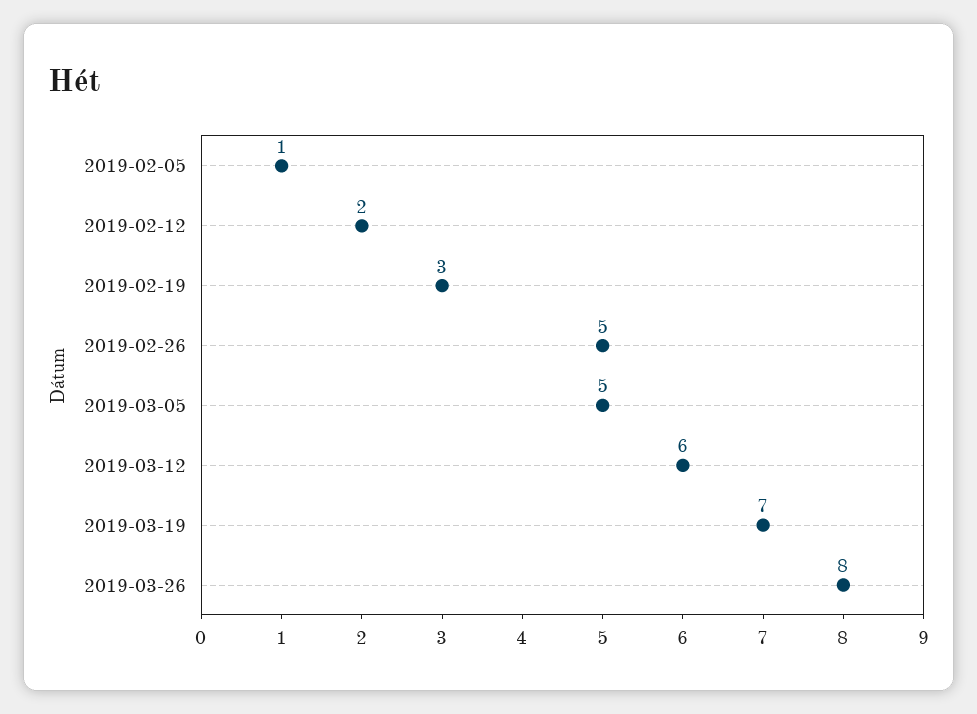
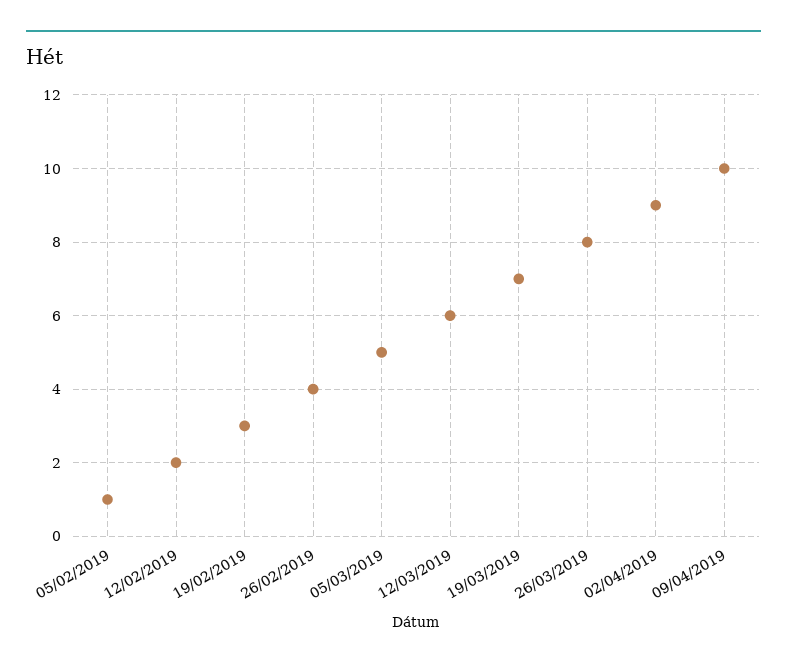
2019-02-26: 5 -> 4
02/04/2019: none -> 9
09/04/2019: none -> 10

